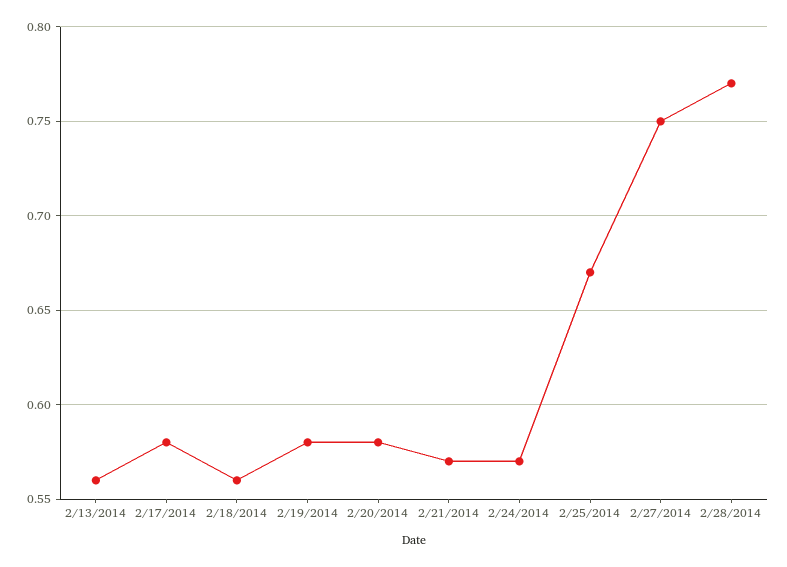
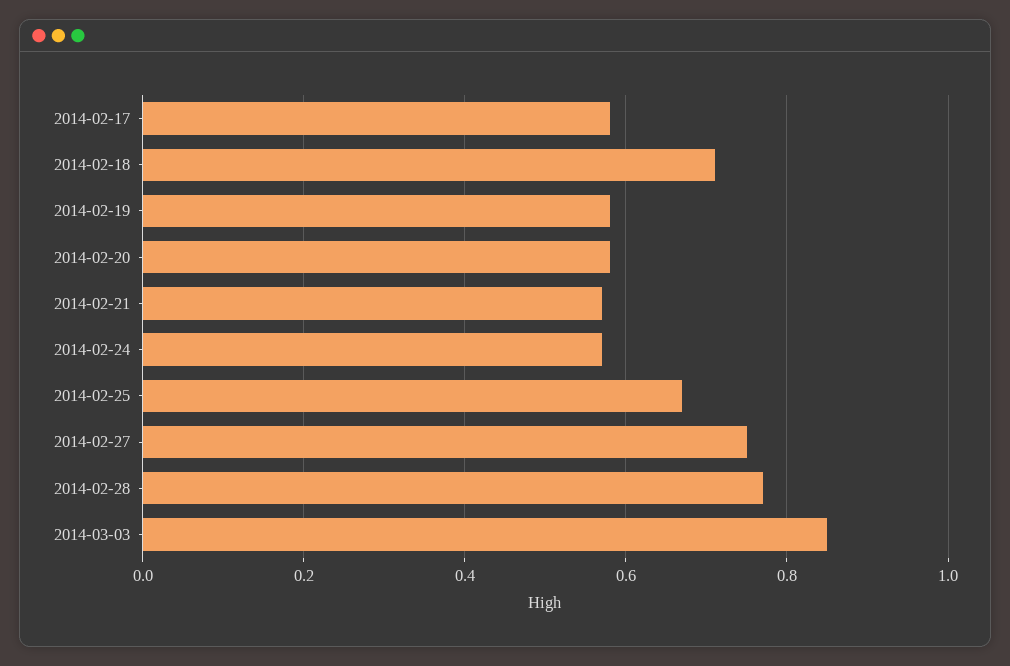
2/13/2014: 0.56 -> none
2/18/2014: 0.56 -> 0.7
2014-03-03: none -> 0.85

